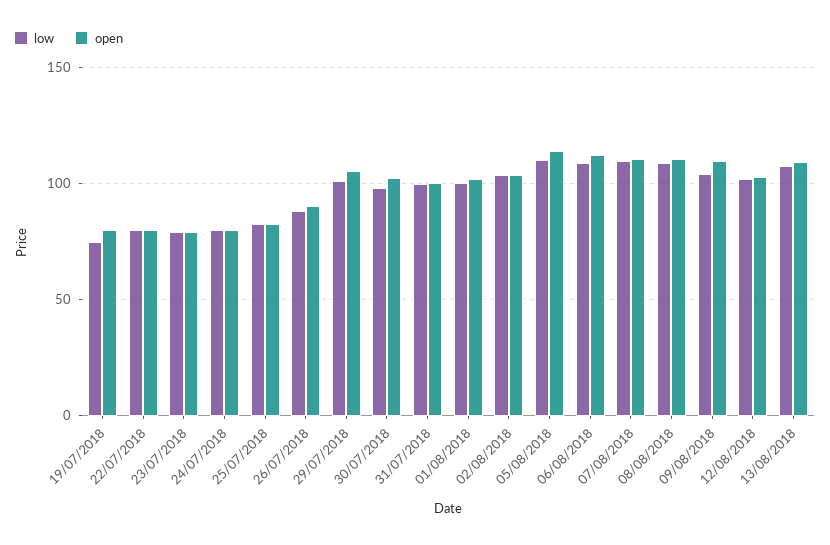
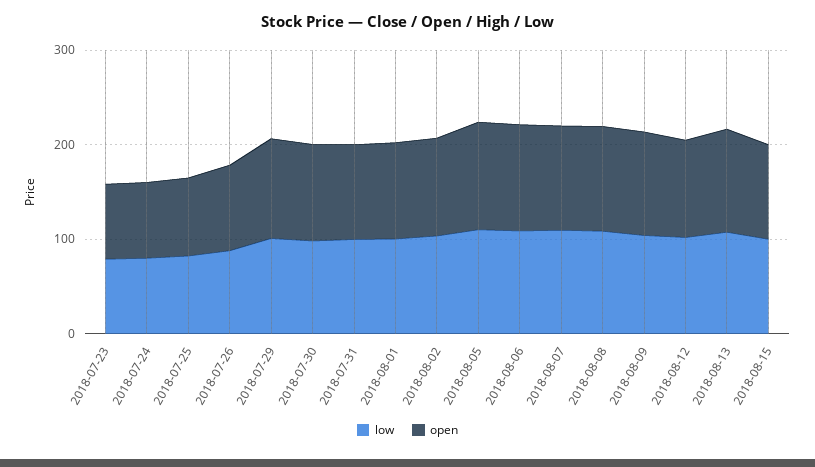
low, 19/07/2018: 75 -> none
open, 19/07/2018: 80 -> none
low, 22/07/2018: 80 -> none
open, 22/07/2018: 80 -> none
low, 2018-08-15: none -> 100
open, 2018-08-15: none -> 100

